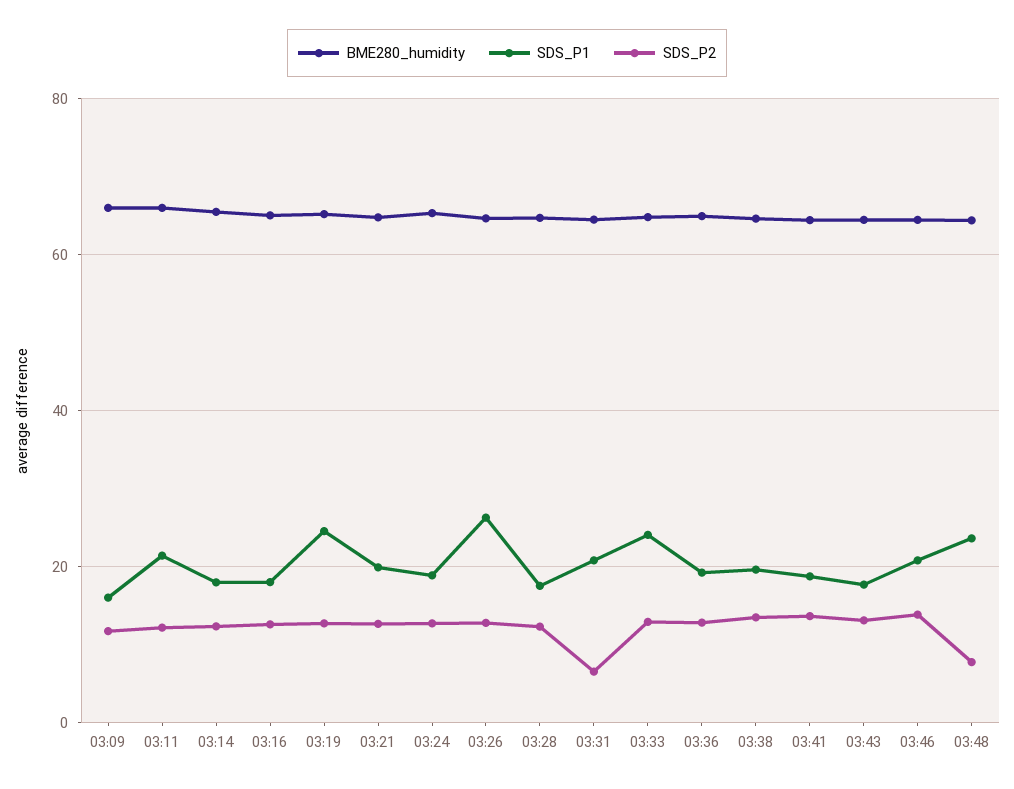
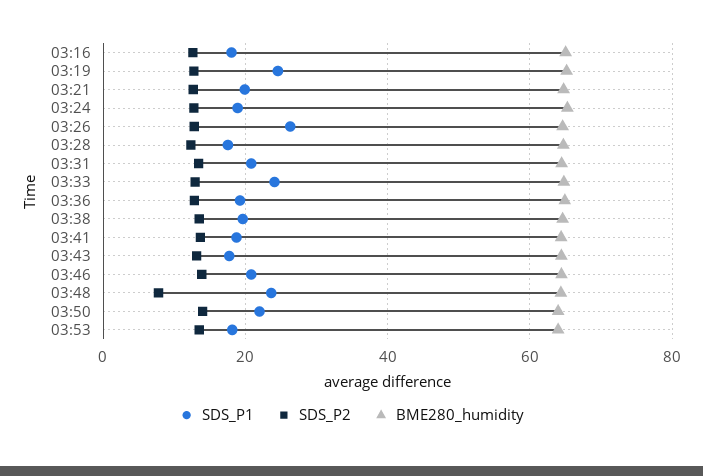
BME280_humidity, 03:09: 66 -> none
SDS_P1, 03:09: 16 -> none
SDS_P2, 03:09: 12 -> none
BME280_humidity, 03:11: 66 -> none
SDS_P1, 03:11: 22 -> none
SDS_P2, 03:11: 12 -> none
BME280_humidity, 03:14: 66 -> none
SDS_P1, 03:14: 18 -> none
SDS_P2, 03:14: 12 -> none
SDS_P2, 03:31: 6 -> 14
SDS_P1, 03:50: none -> 22
SDS_P2, 03:50: none -> 14
BME280_humidity, 03:50: none -> 64
SDS_P1, 03:53: none -> 18
SDS_P2, 03:53: none -> 14
BME280_humidity, 03:53: none -> 64

